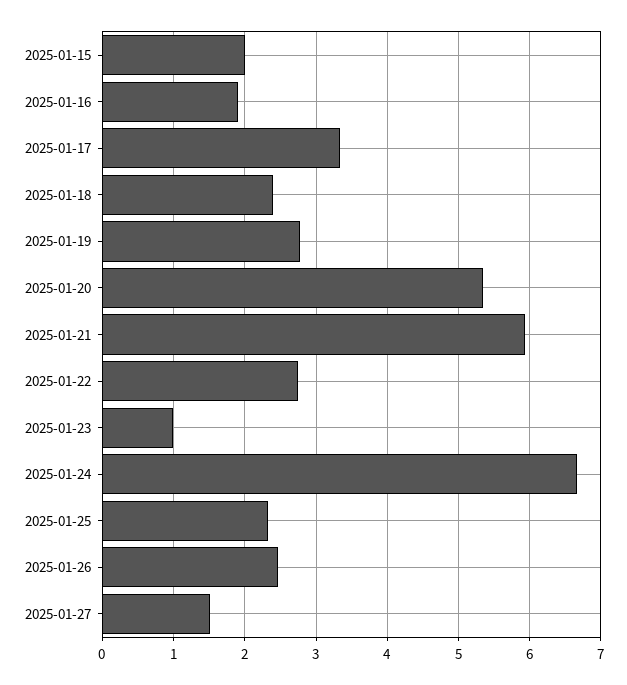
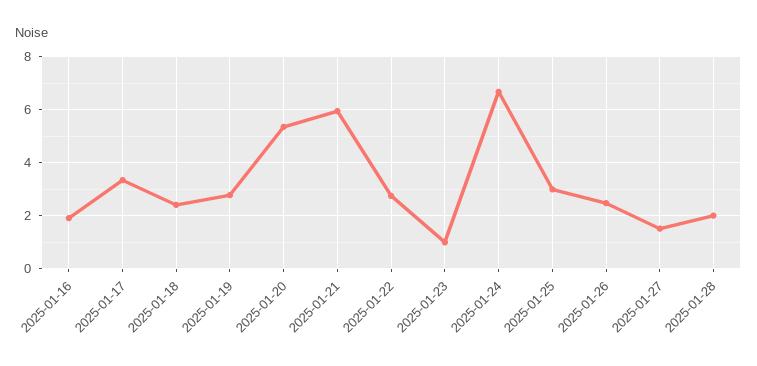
2025-01-15: 2 -> none
2025-01-25: 2.3 -> 3
2025-01-28: none -> 2

